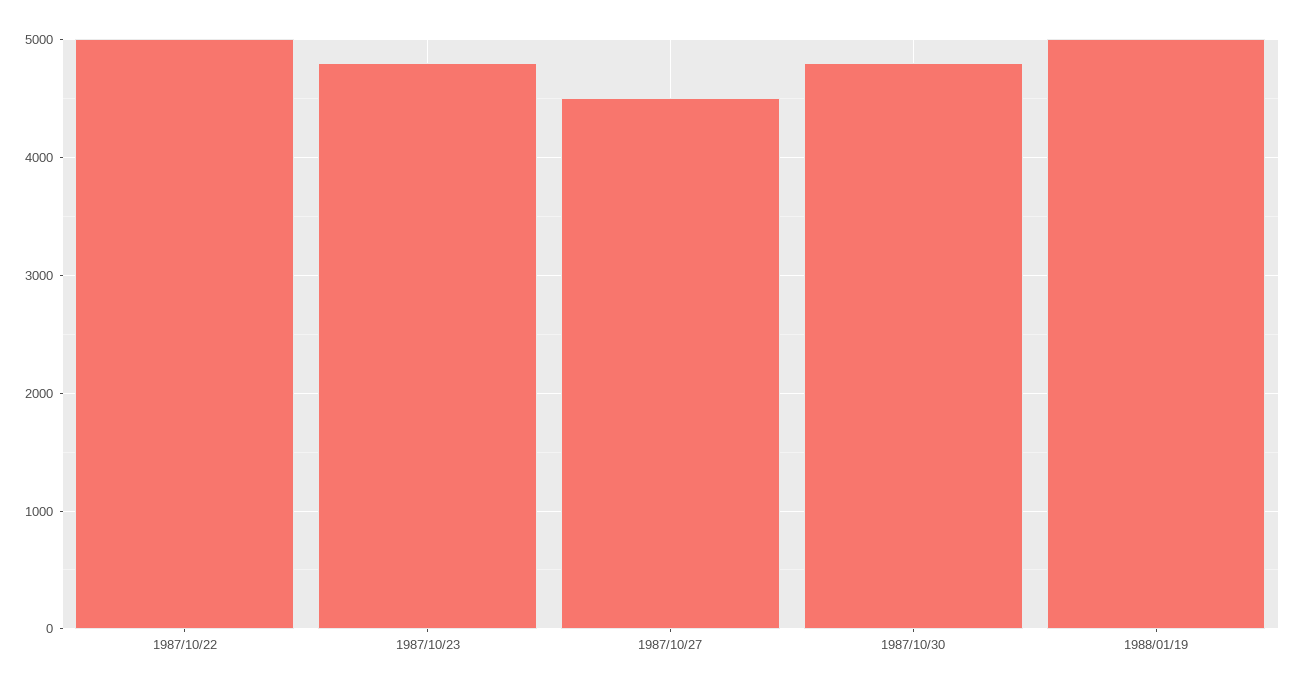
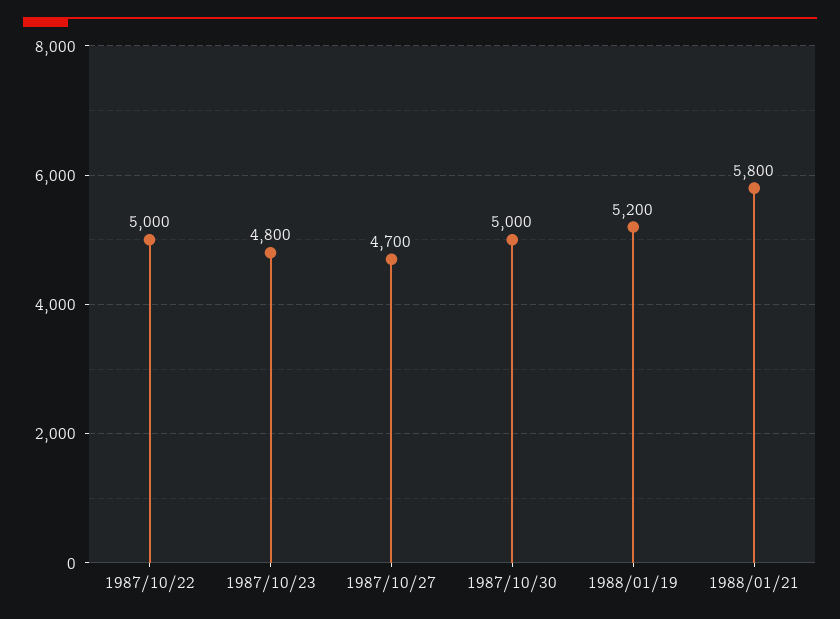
1987/10/27: 4500 -> 4700
1987/10/30: 4800 -> 5000
1988/01/19: 5000 -> 5200
1988/01/21: none -> 5800

